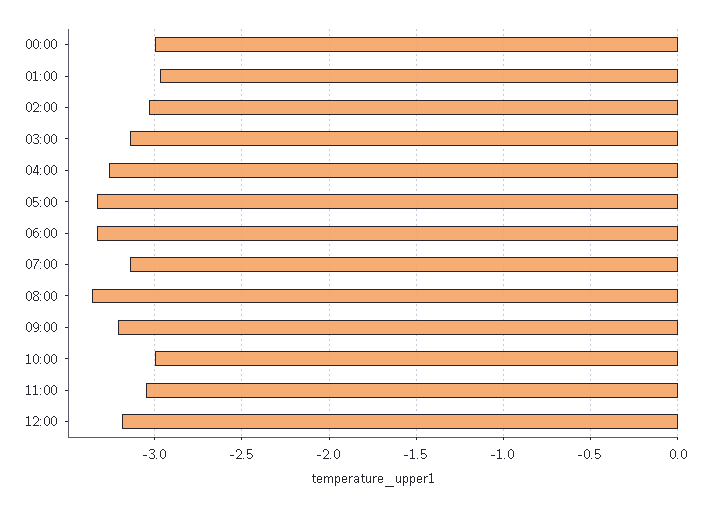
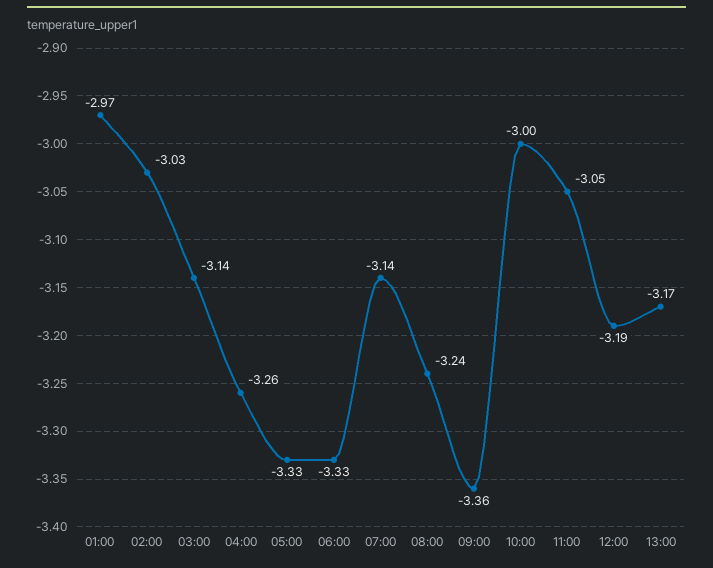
00:00: -3 -> none
08:00: -3.35 -> -3.24
09:00: -3.2 -> -3.36
13:00: none -> -3.17

